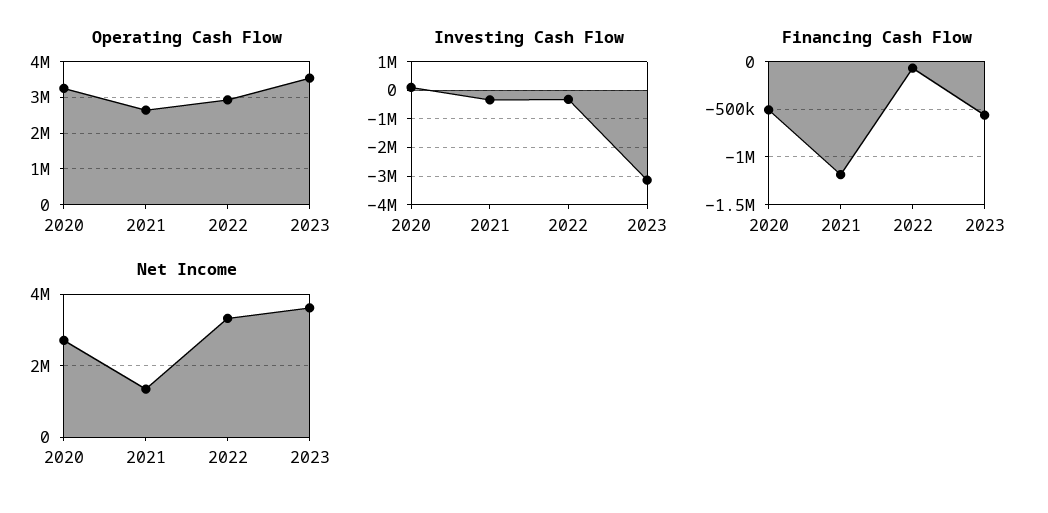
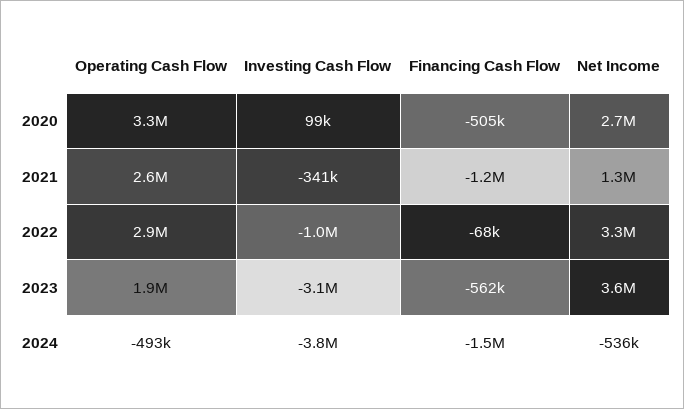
Operating Cash Flow, 2023: 3600000 -> 1900000
Investing Cash Flow, 2022: -250000 -> -1000000
Operating Cash Flow, 2024: none -> -493000
Investing Cash Flow, 2024: none -> -3800000
Financing Cash Flow, 2024: none -> -1500000
Net Income, 2024: none -> -536000

